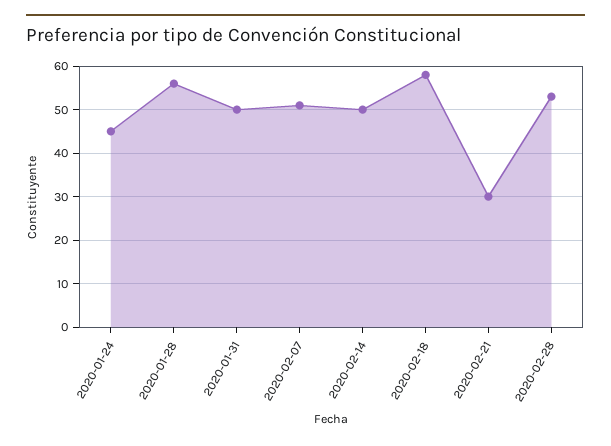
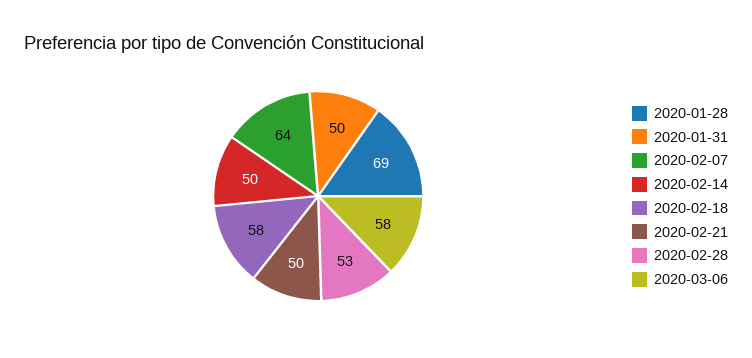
2020-01-24: 45 -> none
2020-01-28: 55 -> 69
2020-02-07: 50 -> 64
2020-02-21: 30 -> 50
2020-03-06: none -> 58

